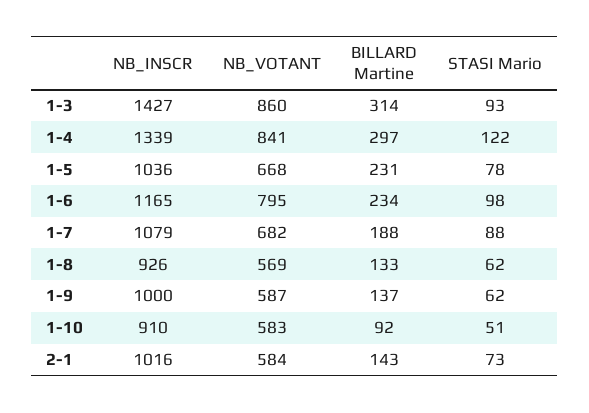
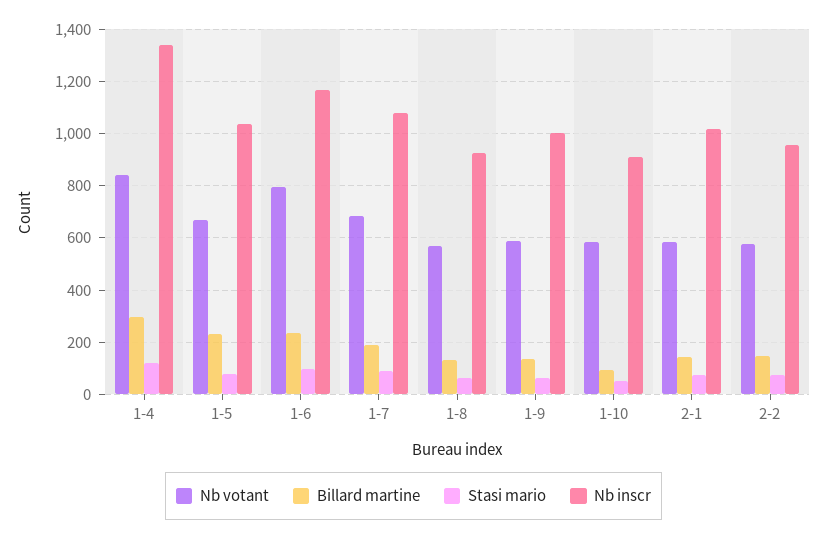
NB_INSCR, 1-3: 1427 -> none
NB_VOTANT, 1-3: 860 -> none
BILLARD Martine, 1-3: 314 -> none
STASI Mario, 1-3: 93 -> none
NB_VOTANT, 2-2: none -> 575
BILLARD Martine, 2-2: none -> 150
STASI Mario, 2-2: none -> 75
NB_INSCR, 2-2: none -> 950

